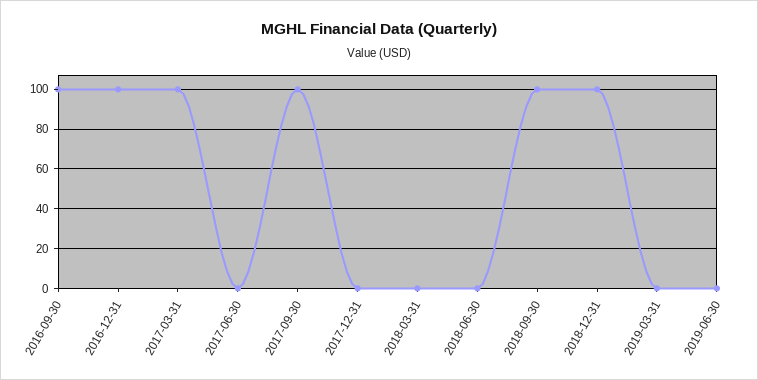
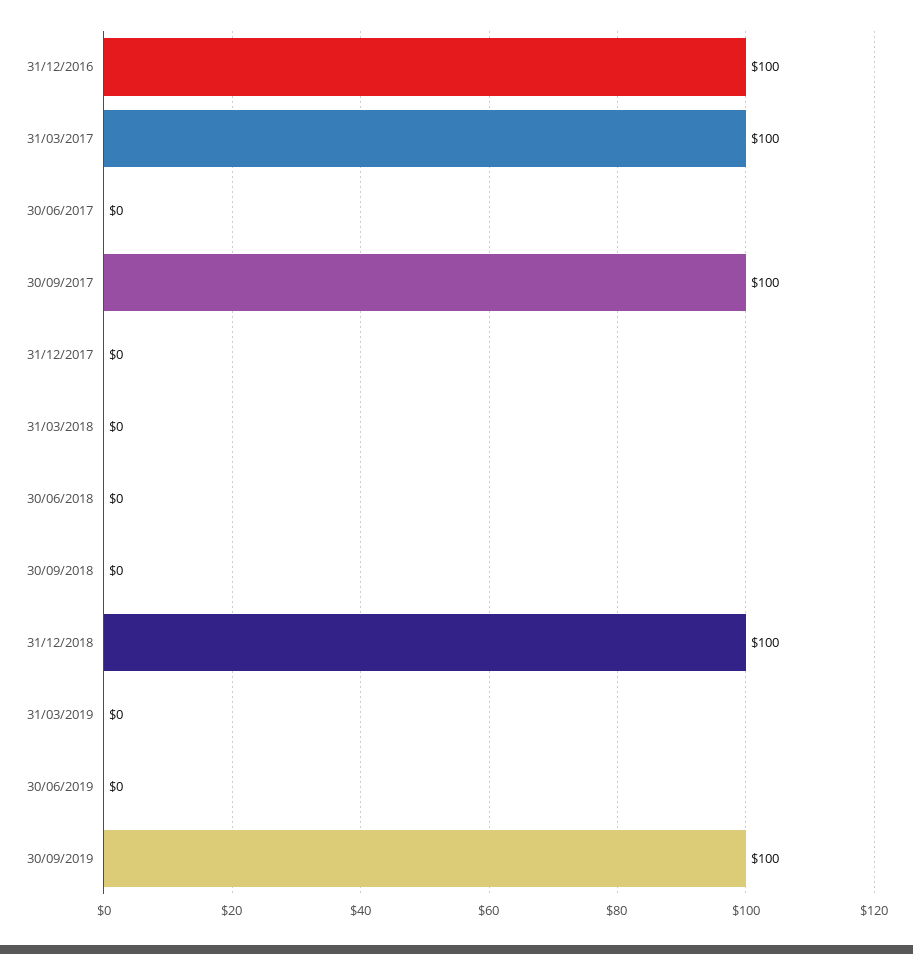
2016-09-30: 100 -> none
2018-09-30: 100 -> 0
30/09/2019: none -> 100

